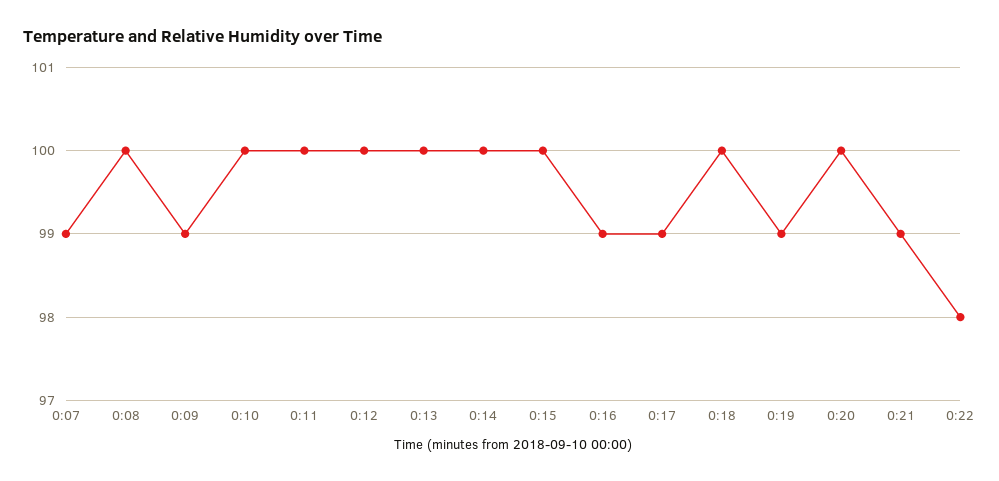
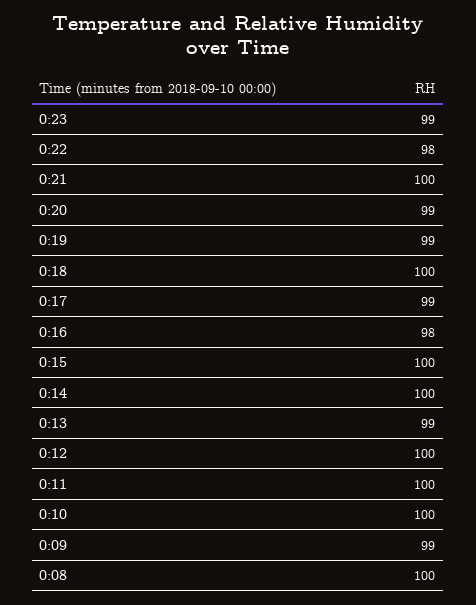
0:07: 99 -> none
0:13: 100 -> 99
0:16: 99 -> 98
0:20: 100 -> 99
0:21: 99 -> 100
0:23: none -> 99

